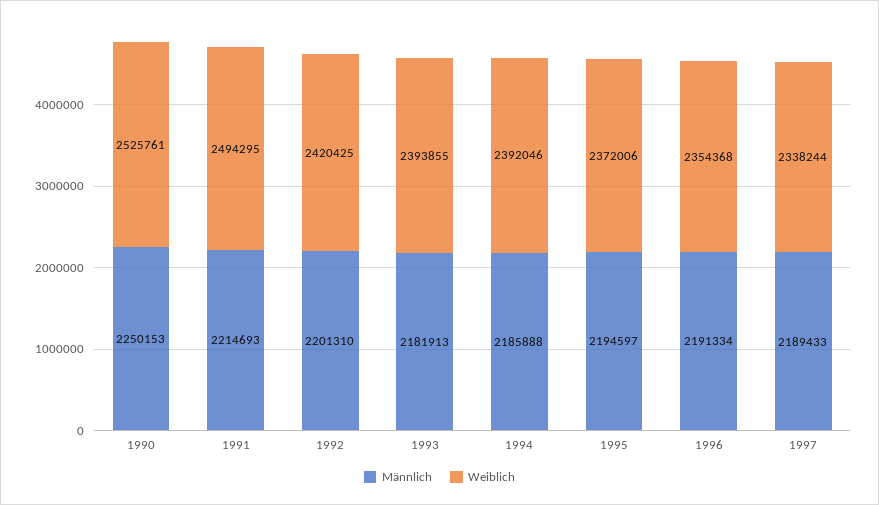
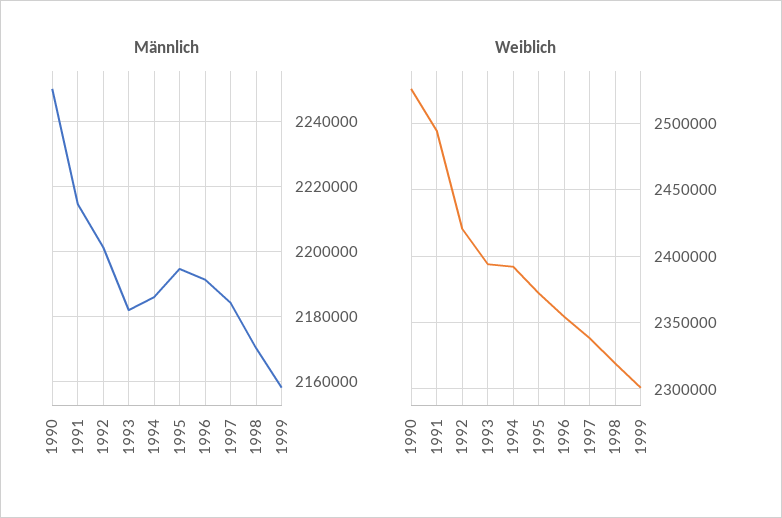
Männlich, 1997: 2189433 -> 2184000
Männlich, 1998: none -> 2170000
Männlich, 1999: none -> 2158000
Weiblich, 1998: none -> 2320000
Weiblich, 1999: none -> 2300000

